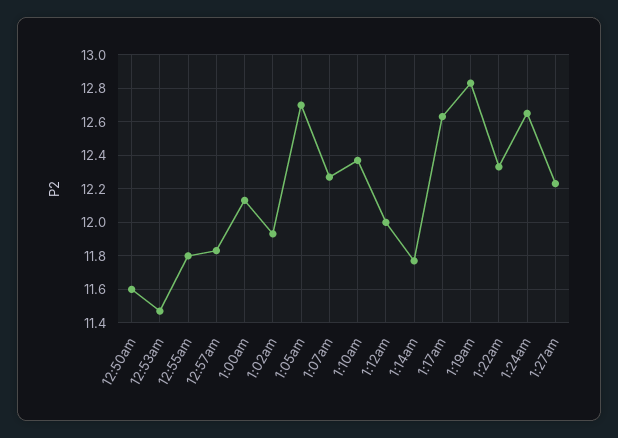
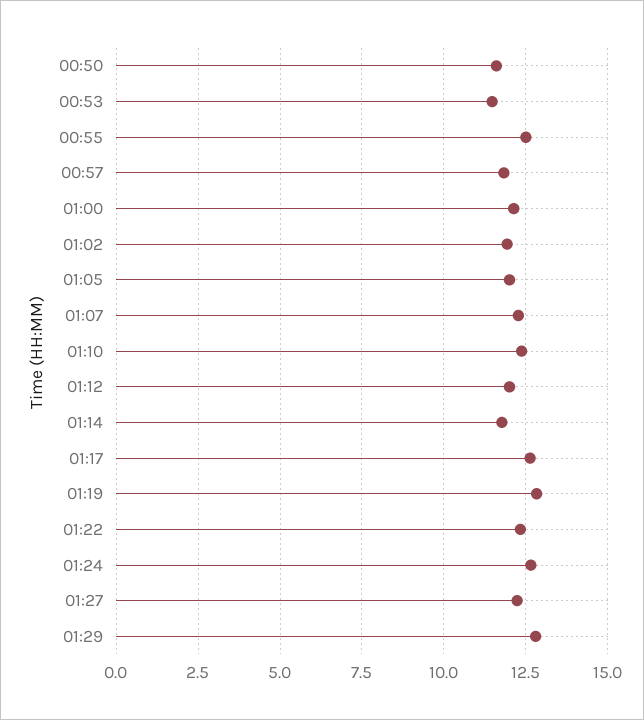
12:55am: 11.8 -> 12.5
1:05am: 12.7 -> 12
01:29: none -> 12.75

